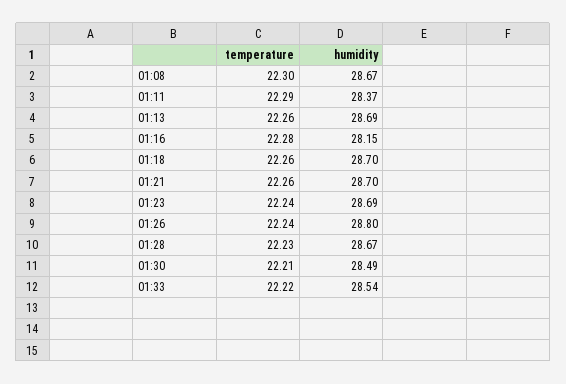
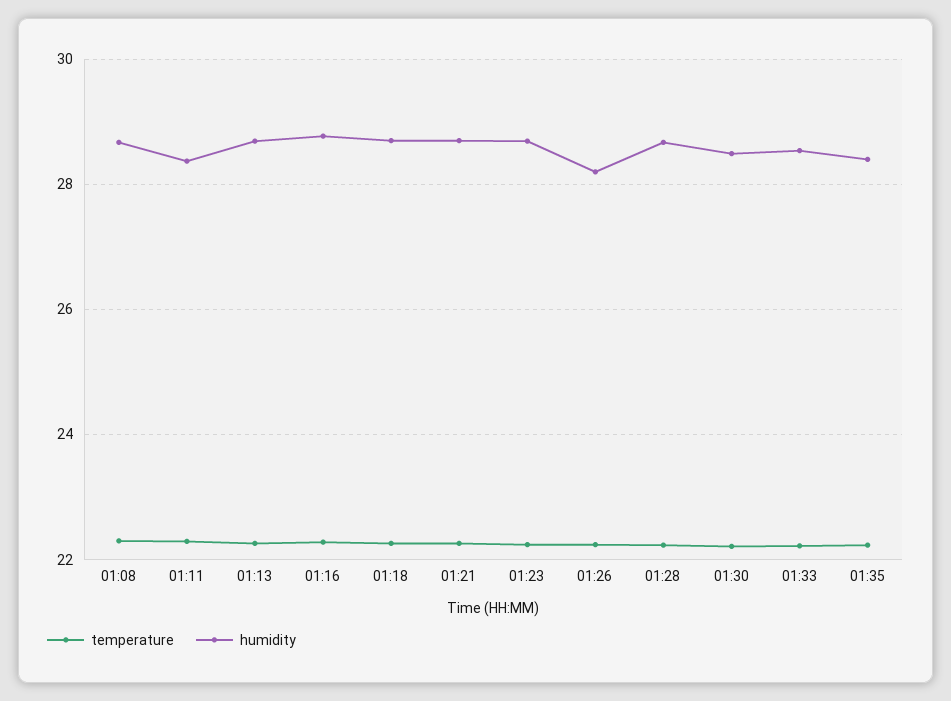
humidity, 01:16: 28.15 -> 28.8
humidity, 01:26: 28.8 -> 28.2
temperature, 01:35: none -> 22.2
humidity, 01:35: none -> 28.4

